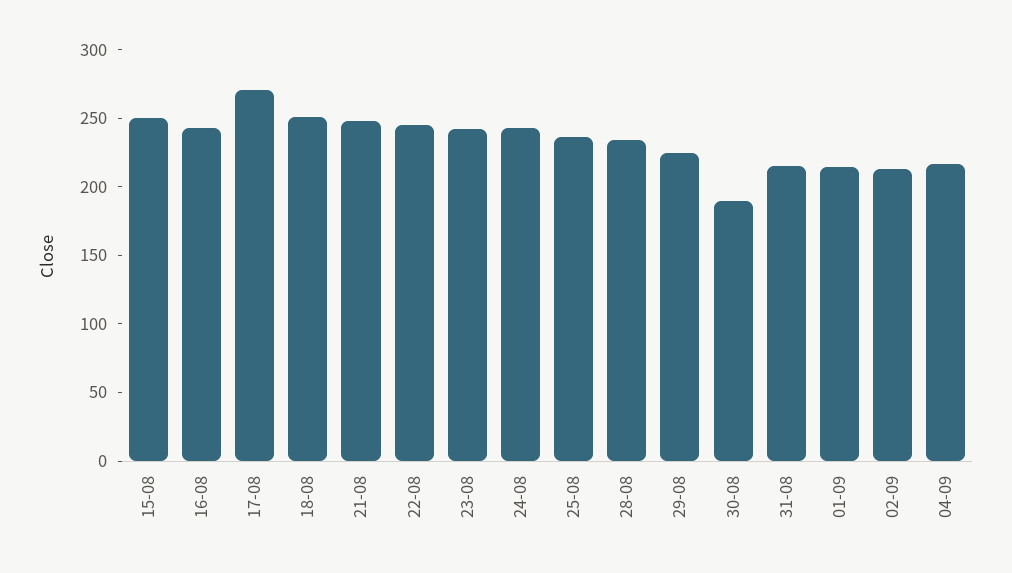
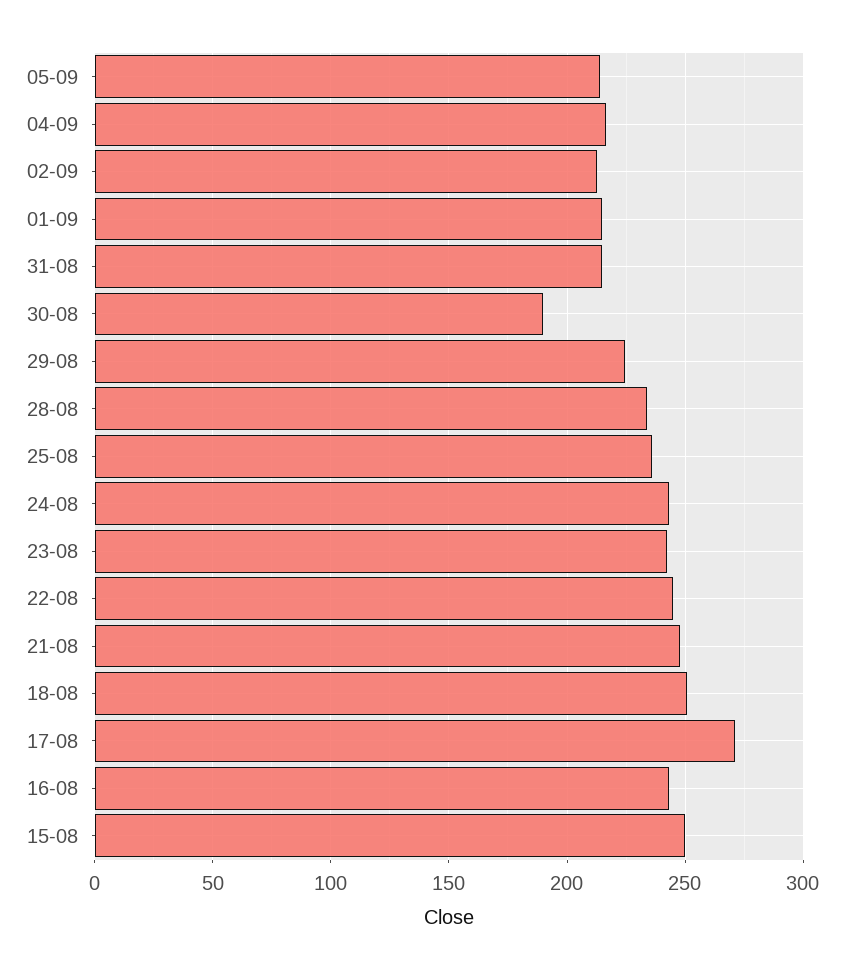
05-09: none -> 215

